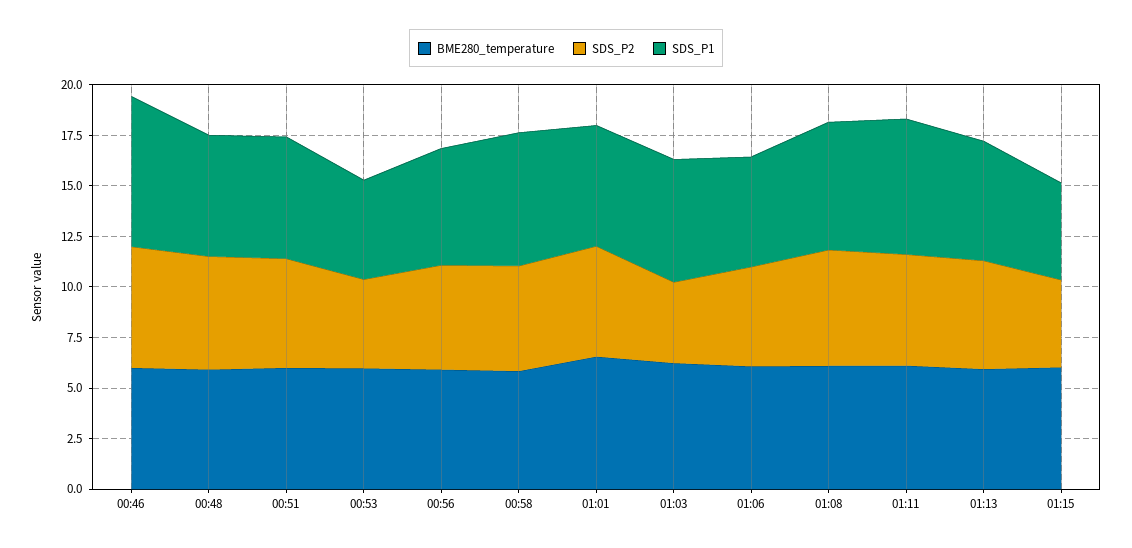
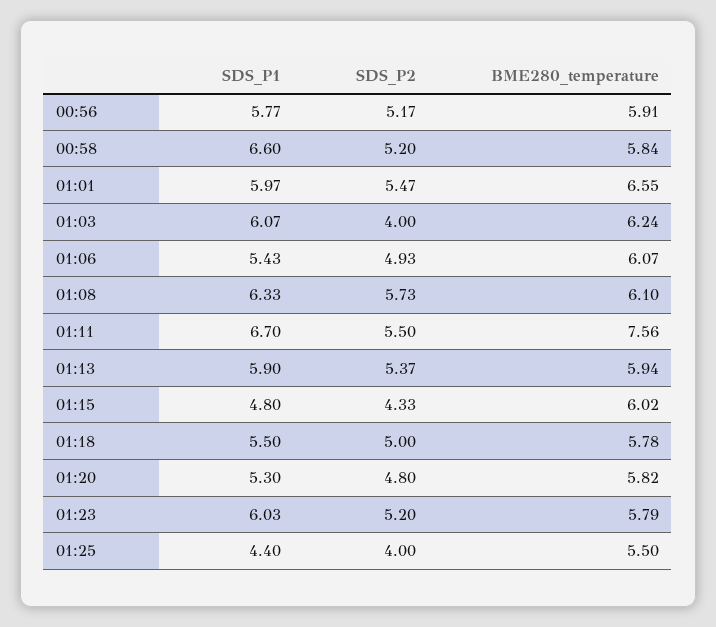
BME280_temperature, 00:46: 6 -> none
SDS_P2, 00:46: 6 -> none
SDS_P1, 00:46: 7.5 -> none
BME280_temperature, 00:48: 6 -> none
SDS_P2, 00:48: 5.5 -> none
SDS_P1, 00:48: 6 -> none
BME280_temperature, 00:51: 6 -> none
SDS_P2, 00:51: 5.5 -> none
SDS_P1, 00:51: 6 -> none
BME280_temperature, 00:53: 6 -> none
SDS_P2, 00:53: 4.5 -> none
SDS_P1, 00:53: 5 -> none
BME280_temperature, 01:11: 6 -> 7.56
SDS_P1, 01:18: none -> 5.5
SDS_P2, 01:18: none -> 5
BME280_temperature, 01:18: none -> 5.78
SDS_P1, 01:20: none -> 5.3
SDS_P2, 01:20: none -> 4.8
BME280_temperature, 01:20: none -> 5.82
SDS_P1, 01:23: none -> 6.03
SDS_P2, 01:23: none -> 5.2
BME280_temperature, 01:23: none -> 5.79
SDS_P1, 01:25: none -> 4.4
SDS_P2, 01:25: none -> 4
BME280_temperature, 01:25: none -> 5.5

